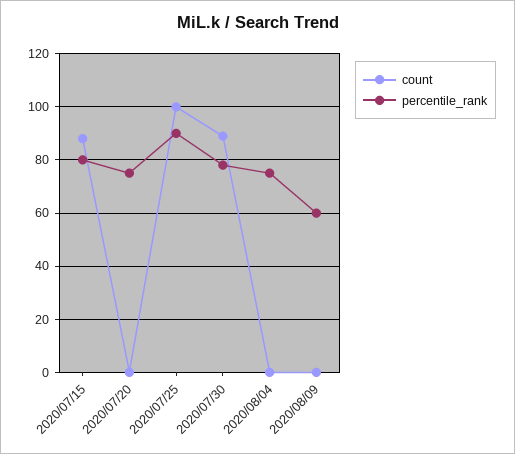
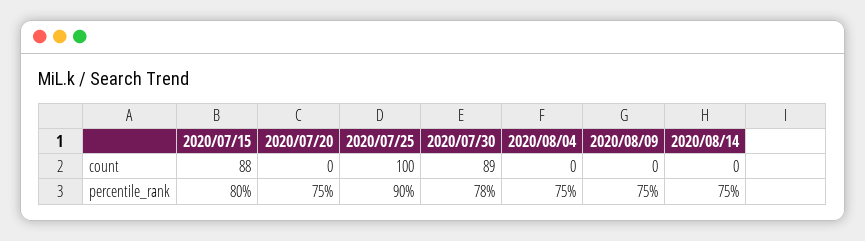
percentile_rank, 2020/08/09: 60 -> 75
count, 2020/08/14: none -> 0
percentile_rank, 2020/08/14: none -> 75

